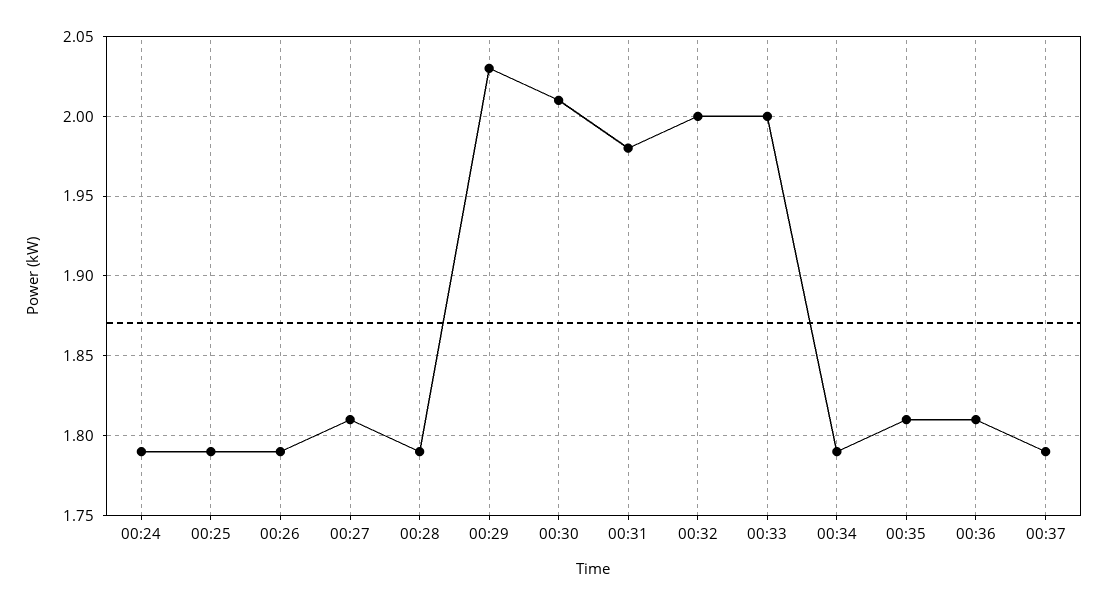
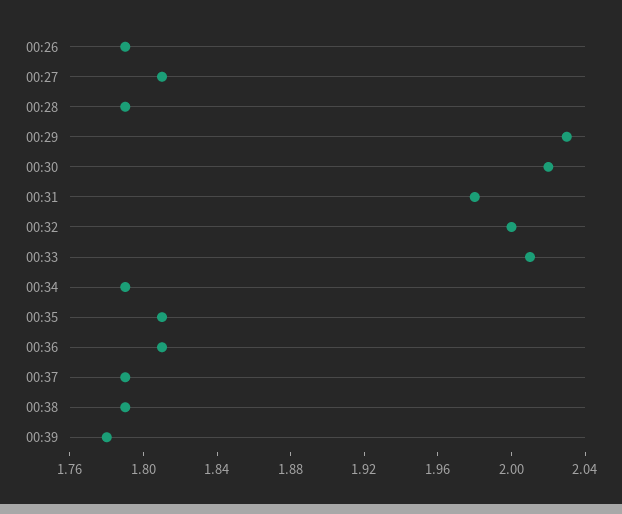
00:24: 1.79 -> none
00:25: 1.79 -> none
00:30: 2.01 -> 2.02
00:33: 2 -> 2.01
00:38: none -> 1.79
00:39: none -> 1.78

